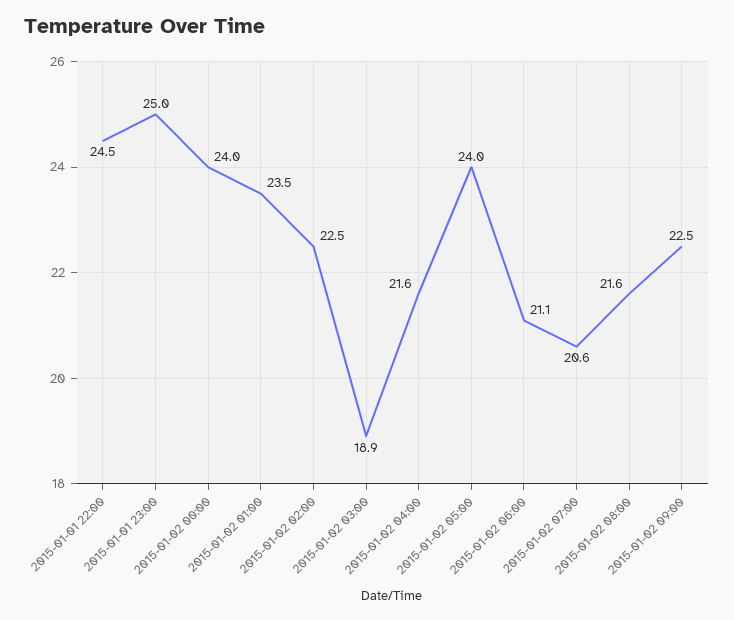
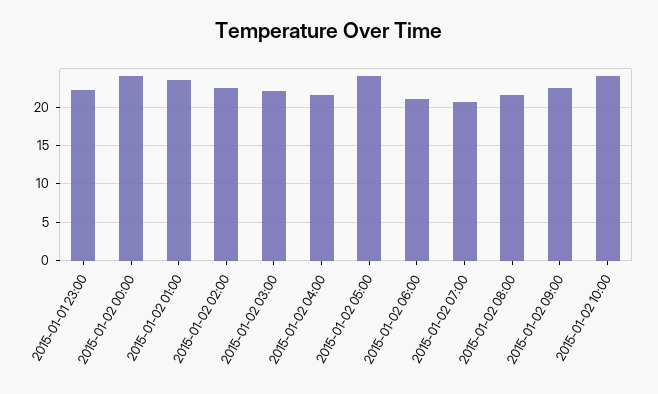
2015-01-01 22:00: 24.5 -> none
2015-01-01 23:00: 25 -> 22
2015-01-02 03:00: 18.9 -> 22
2015-01-02 10:00: none -> 24

